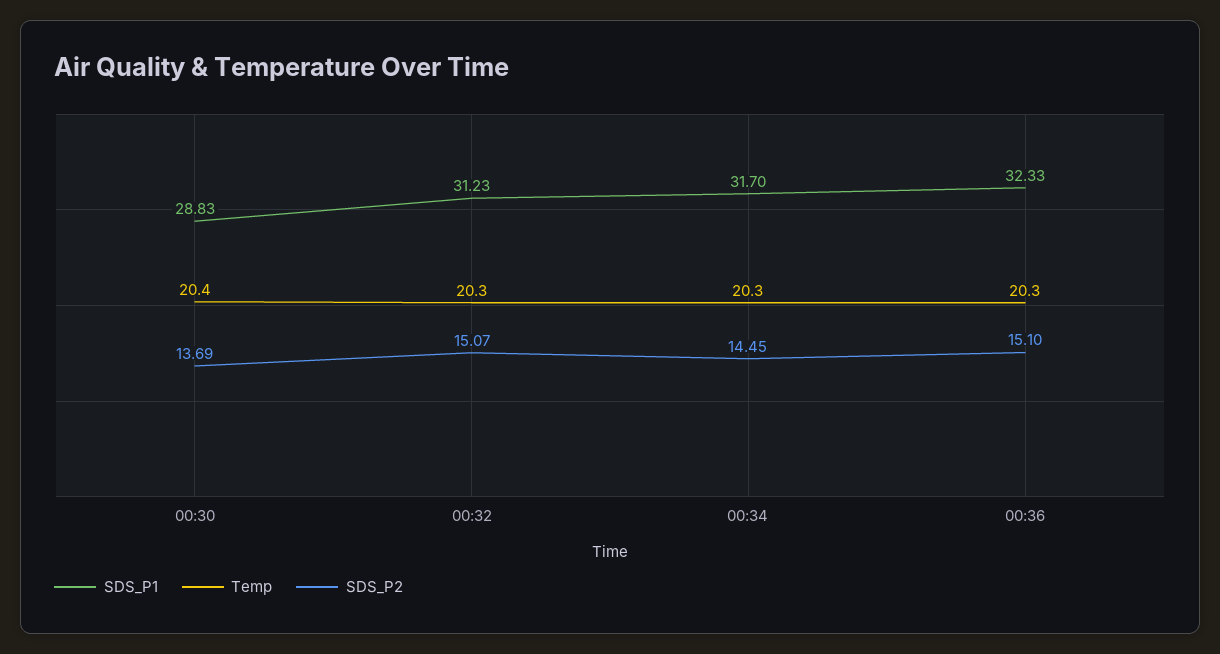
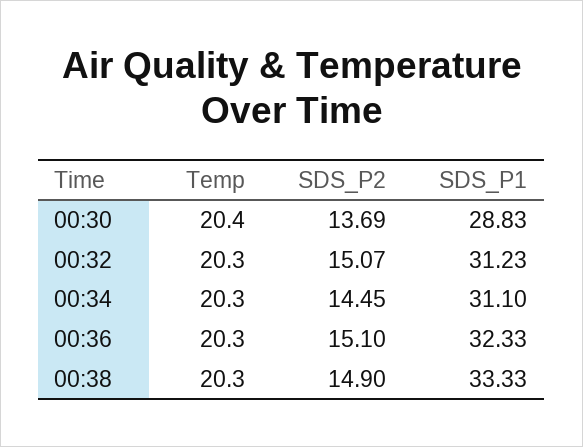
SDS_P1, 00:34: 31.7 -> 31.1
Temp, 00:38: none -> 20.3
SDS_P2, 00:38: none -> 14.9
SDS_P1, 00:38: none -> 33.33

